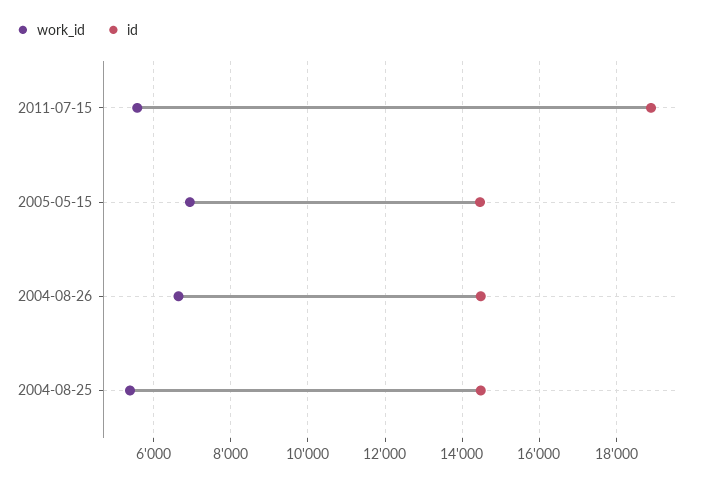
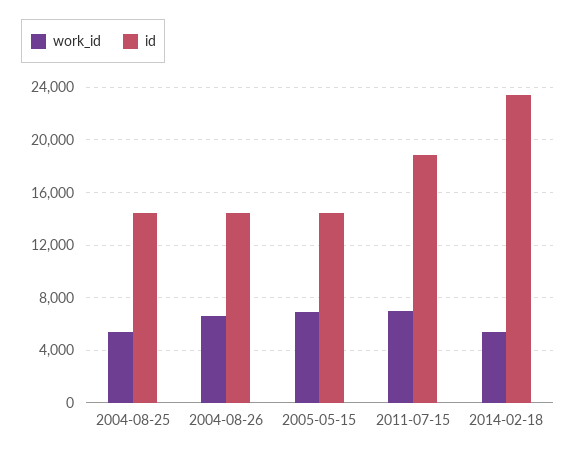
work_id, 2011-07-15: 5600 -> 7000
work_id, 2014-02-18: none -> 5500
id, 2014-02-18: none -> 23500

